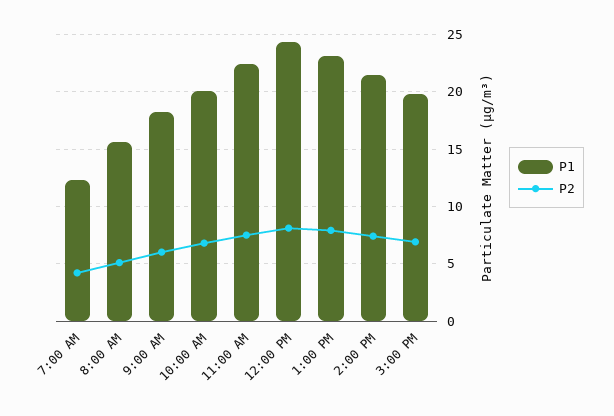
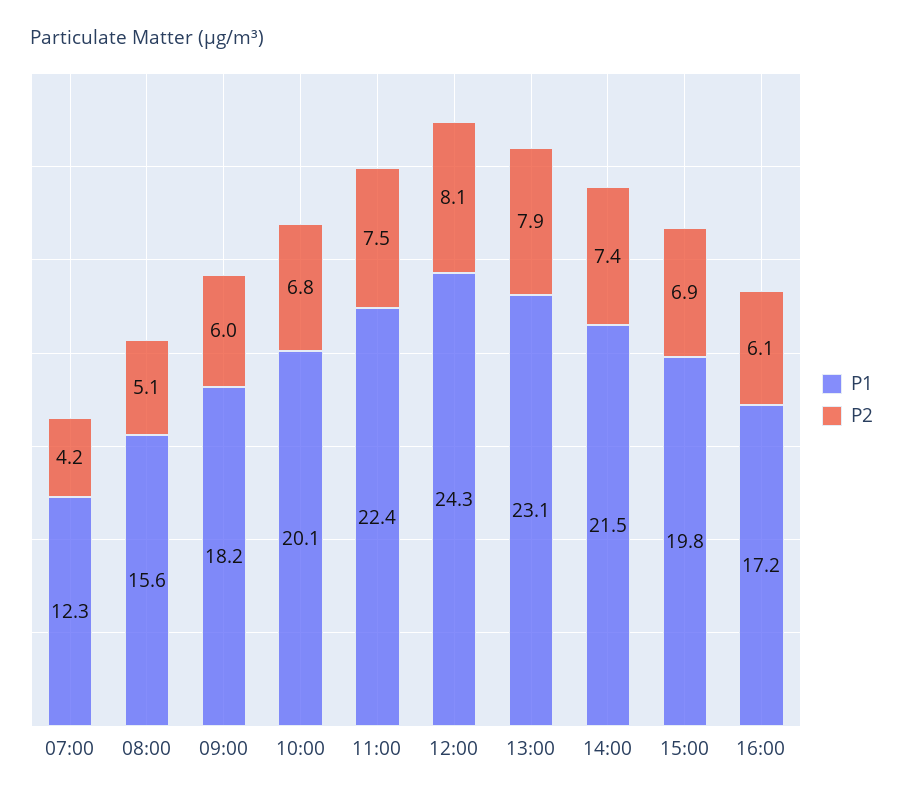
P1, 16:00: none -> 17.2
P2, 16:00: none -> 6.1

